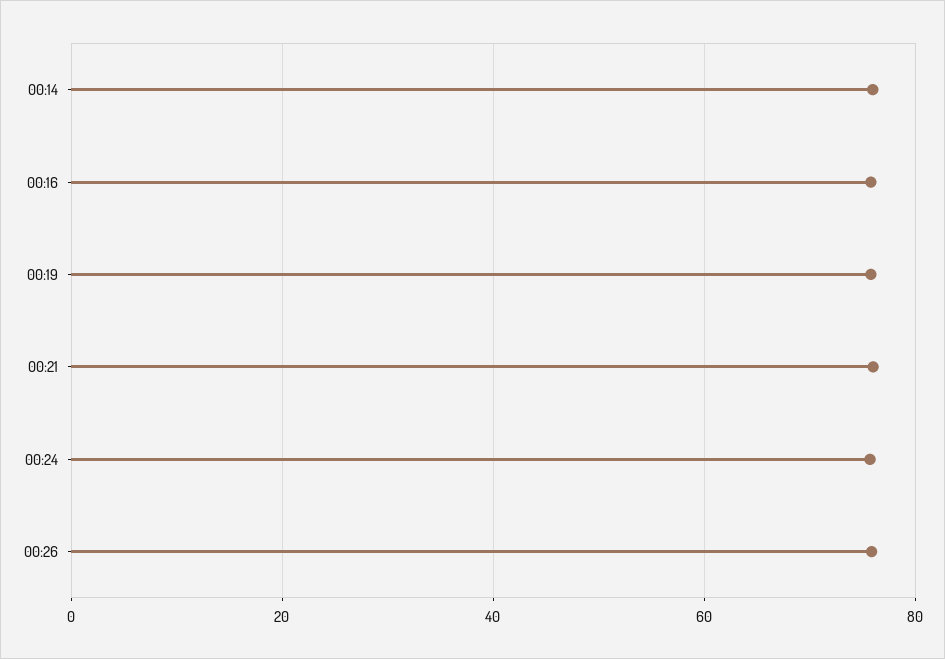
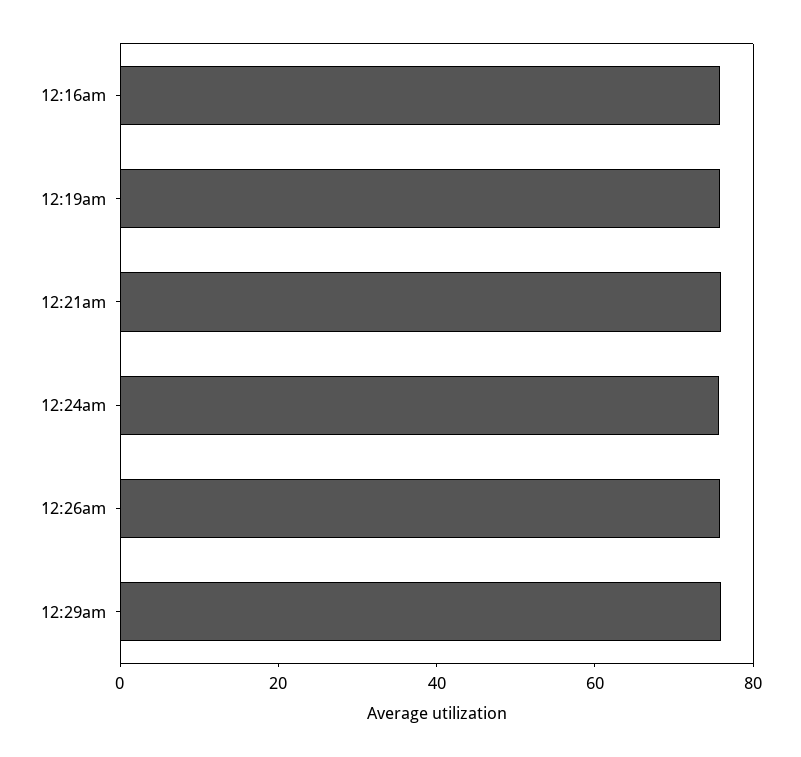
00:14: 76 -> none
12:29am: none -> 75

